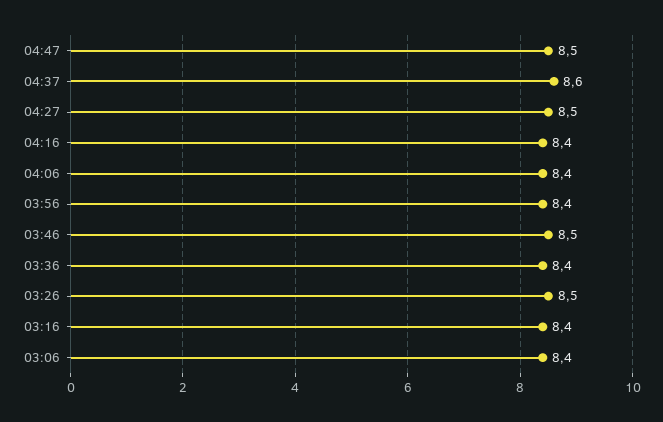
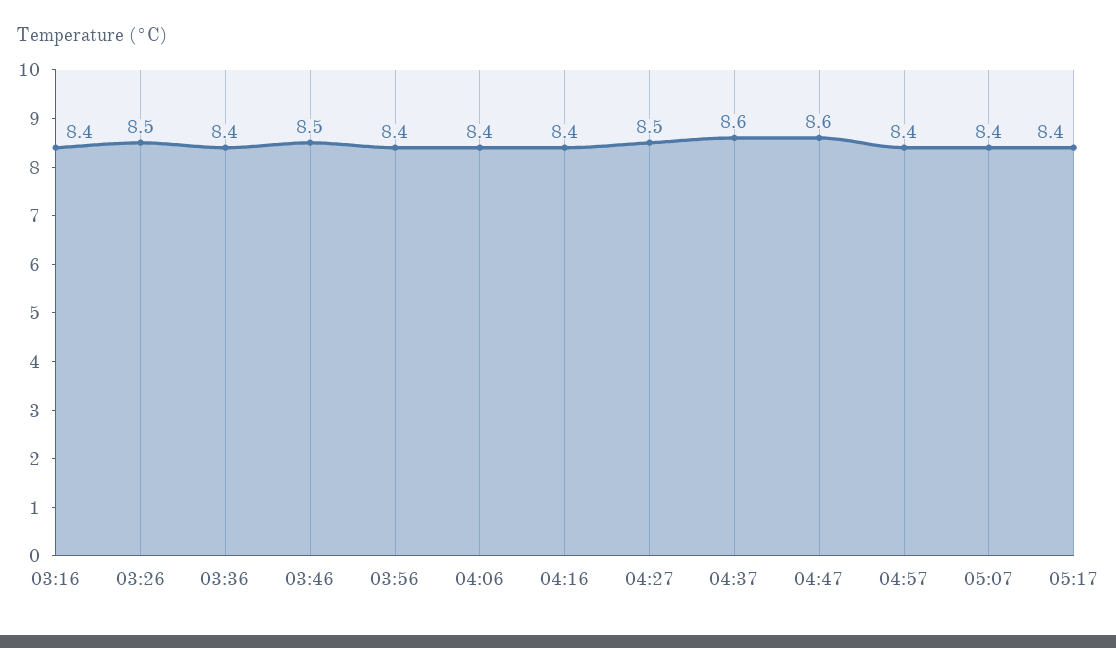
04:47: 8.5 -> 8.6
03:06: 8.4 -> none
04:57: none -> 8.4
05:07: none -> 8.4
05:17: none -> 8.4

